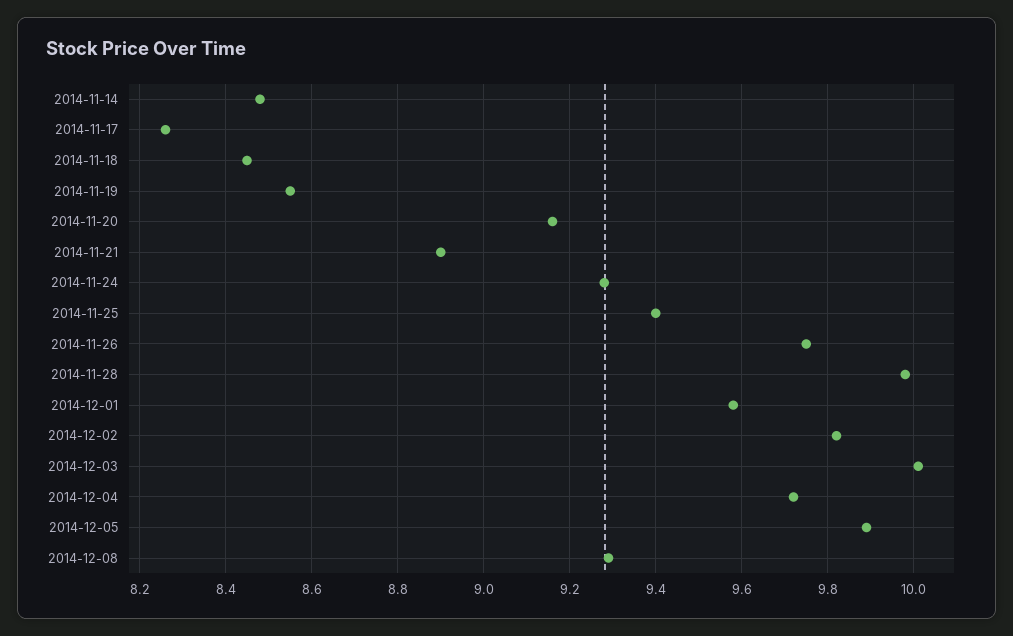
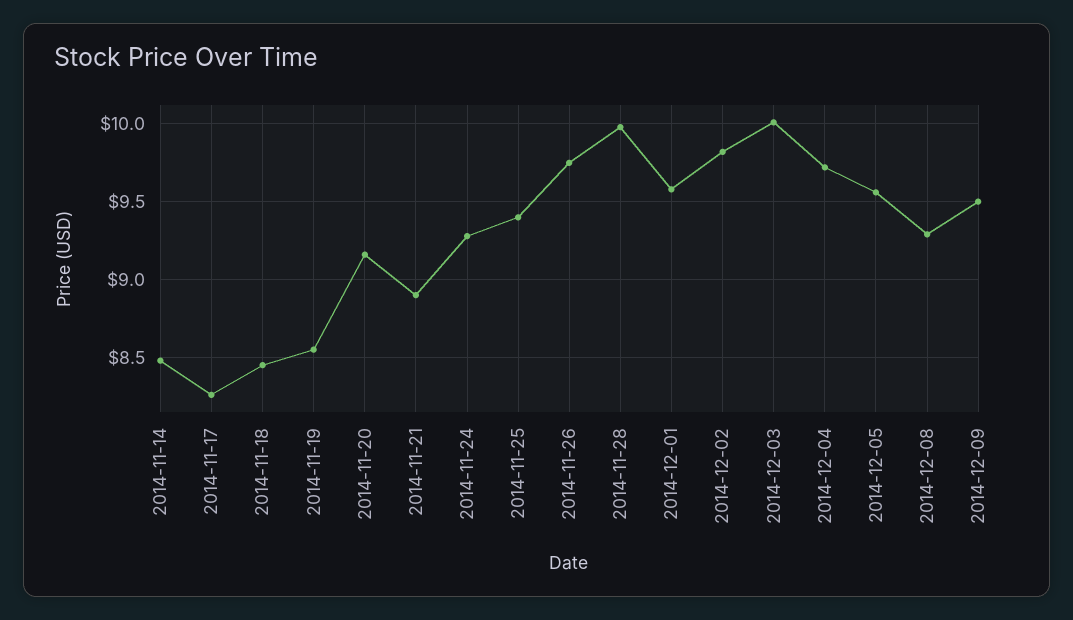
2014-12-05: 9.9 -> 9.55
2014-12-09: none -> 9.5

